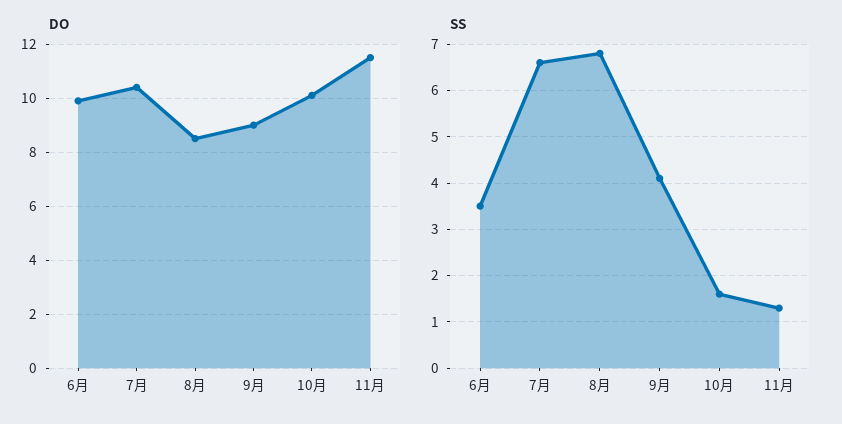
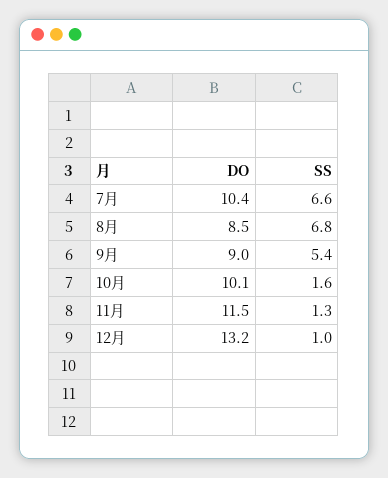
DO, 6月: 10 -> none
SS, 6月: 3.5 -> none
SS, 9月: 4 -> 5.4
DO, 12月: none -> 13.2
SS, 12月: none -> 1

